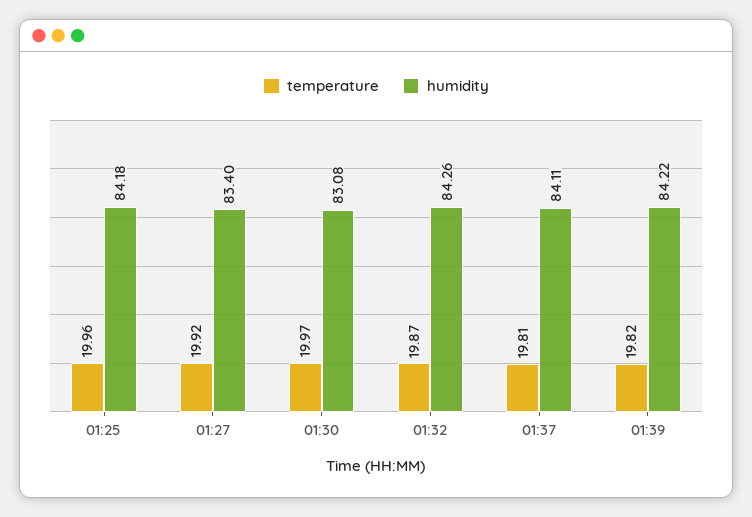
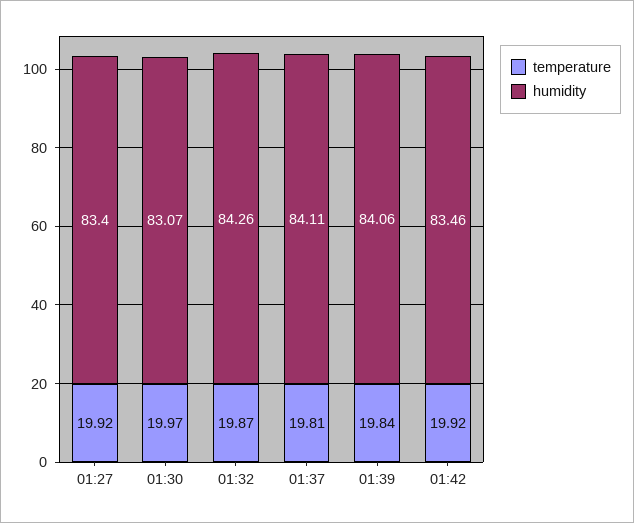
temperature, 01:25: 19.96 -> none
humidity, 01:25: 84.18 -> none
humidity, 01:30: 83.08 -> 83.07
temperature, 01:39: 19.82 -> 19.84
humidity, 01:39: 84.22 -> 84.06
temperature, 01:42: none -> 19.92
humidity, 01:42: none -> 83.46

